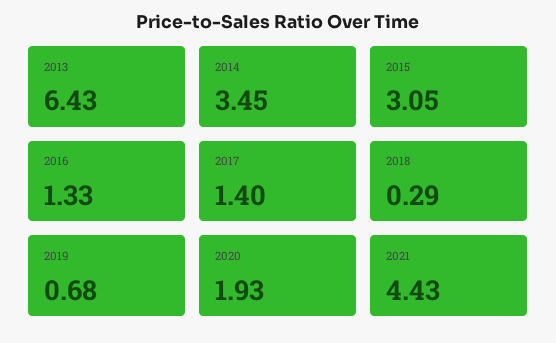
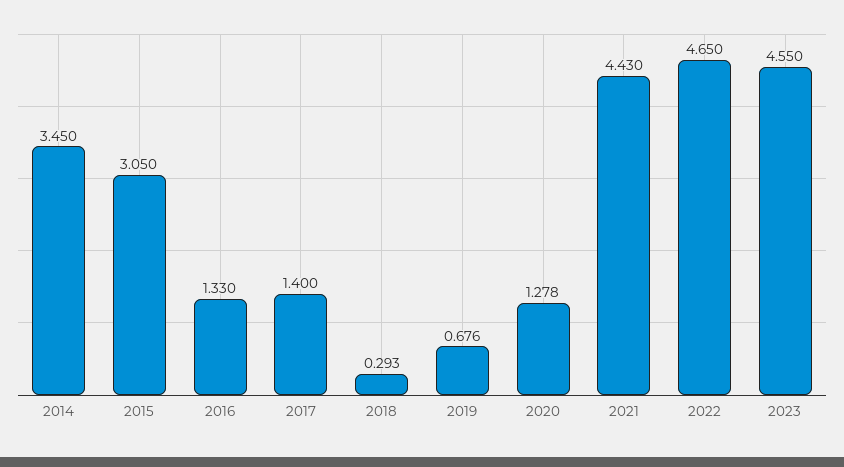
2013: 6.43 -> none
2020: 1.93 -> 1.278
2022: none -> 4.65
2023: none -> 4.55

